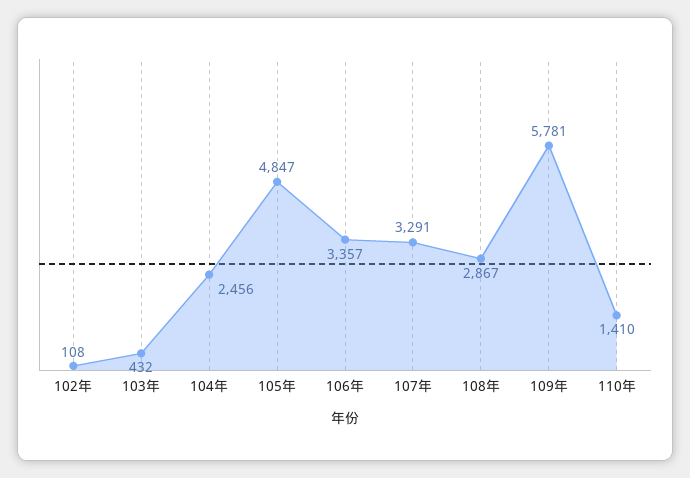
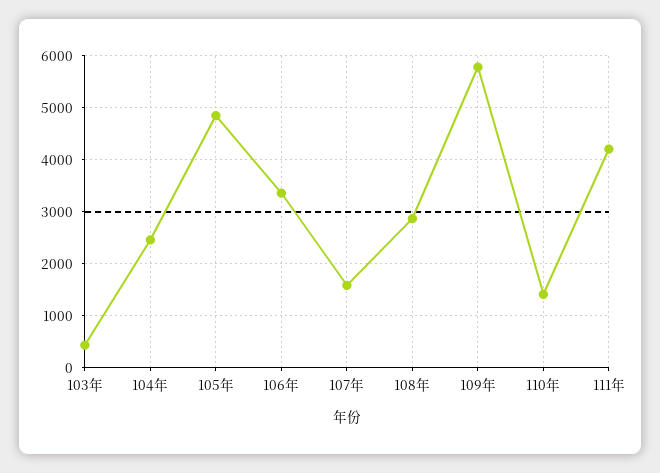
102年: 108 -> none
107年: 3291 -> 1600
111年: none -> 4200

